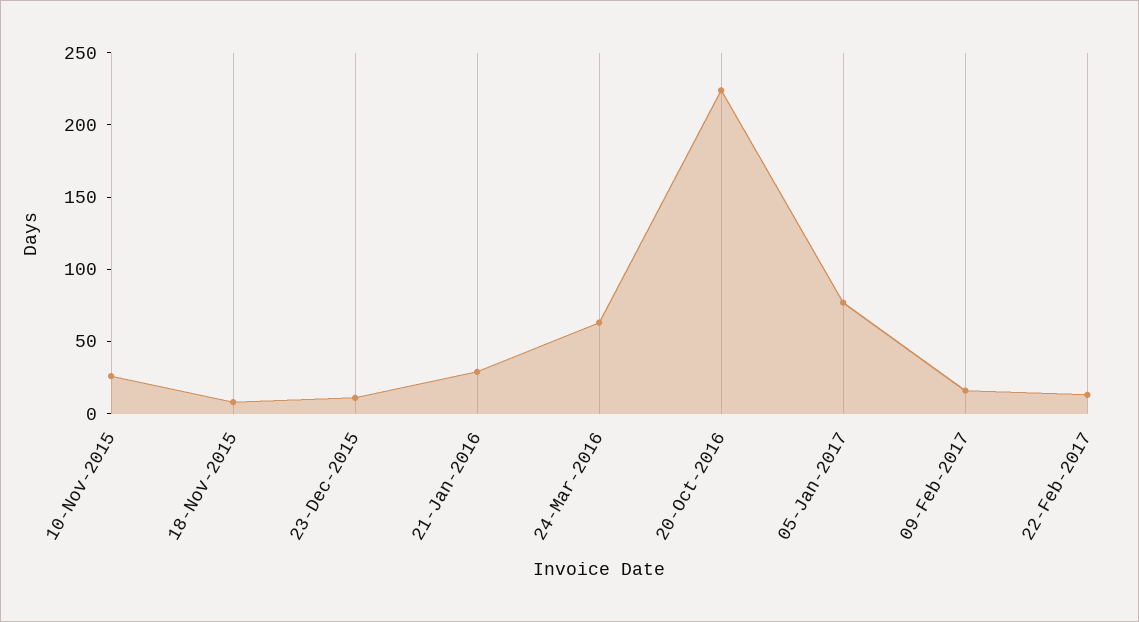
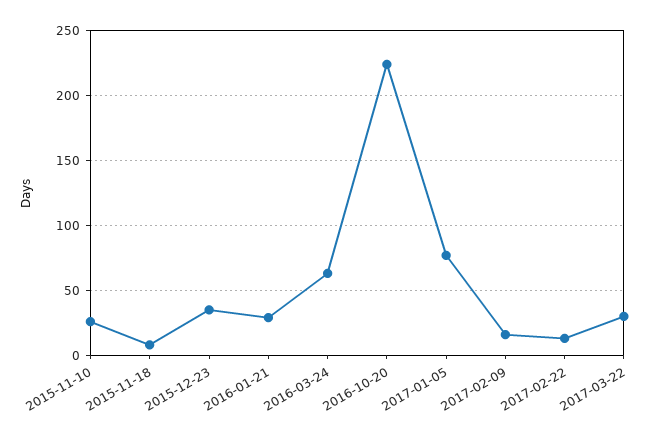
23-Dec-2015: 10 -> 35
2017-03-22: none -> 30

